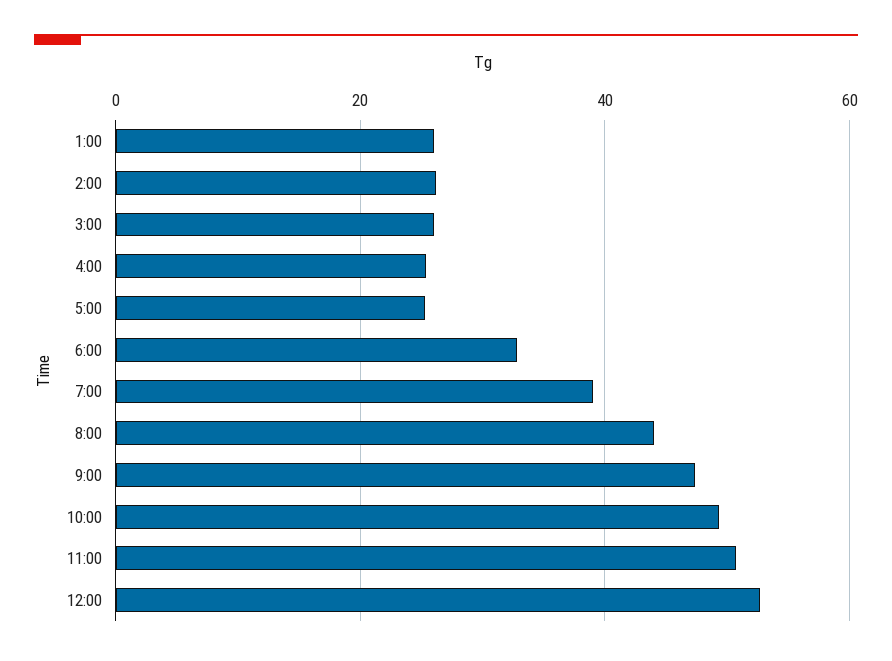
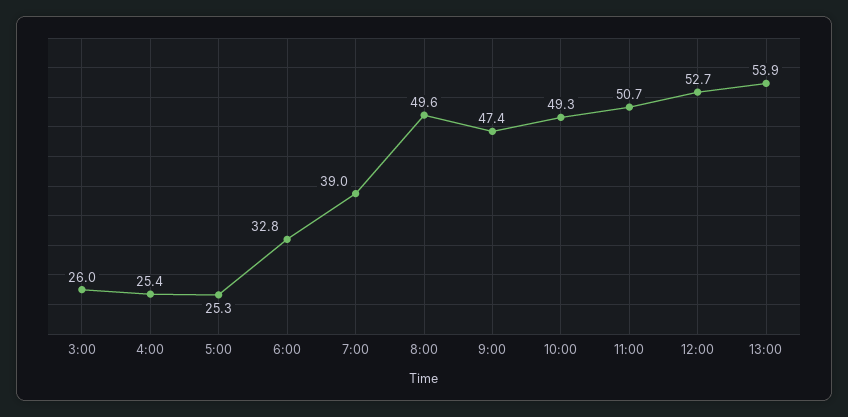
1:00: 26 -> none
2:00: 26 -> none
8:00: 44 -> 49.6
13:00: none -> 53.9

